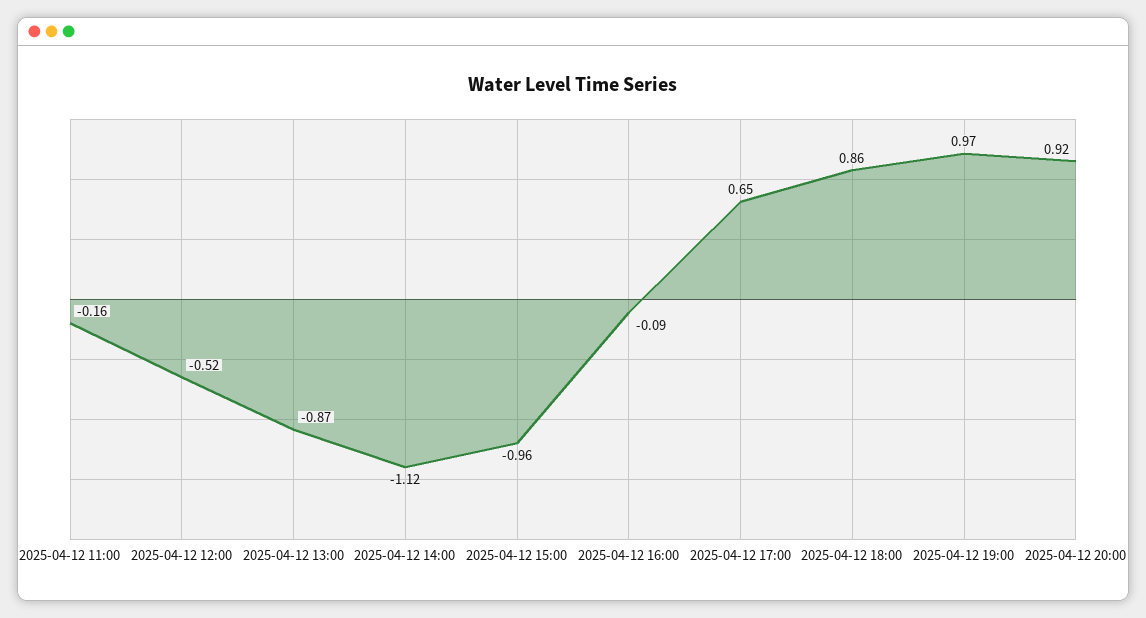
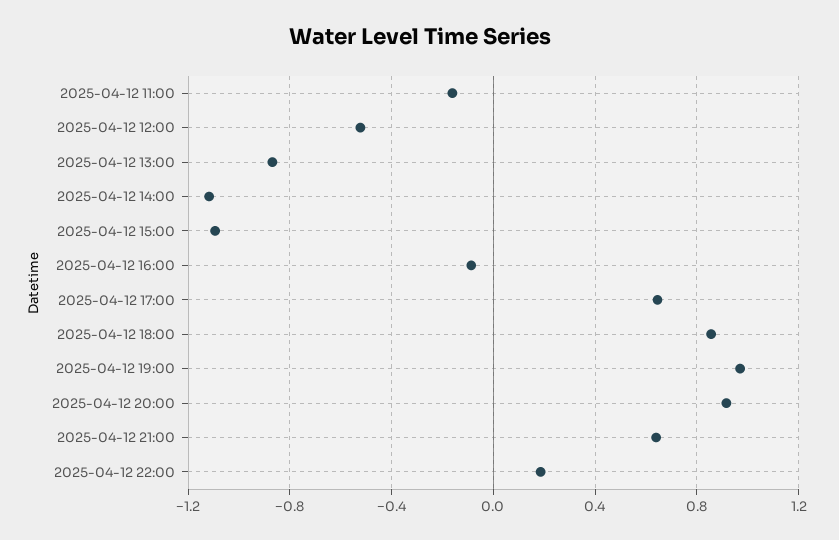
2025-04-12 15:00: -0.96 -> -1.1
2025-04-12 21:00: none -> 0.65
2025-04-12 22:00: none -> 0.2

